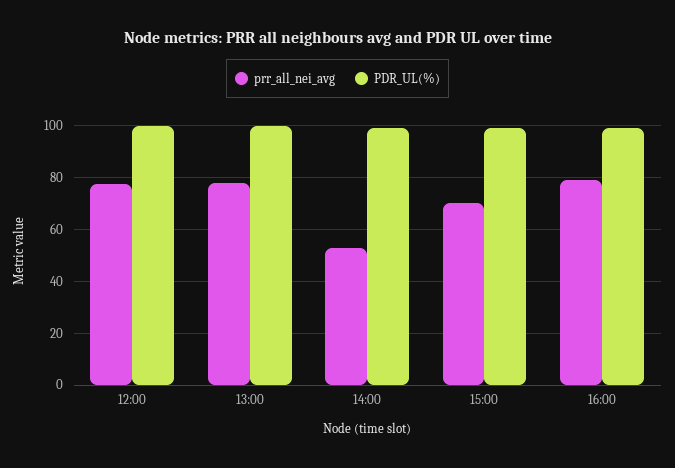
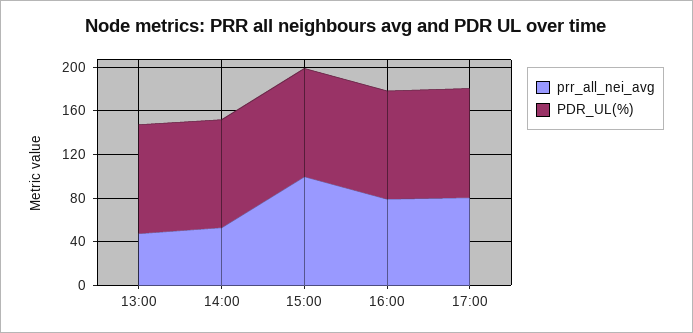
prr_all_nei_avg, 12:00: 77.5 -> none
PDR_UL(%), 12:00: 100 -> none
prr_all_nei_avg, 13:00: 77.5 -> 50
prr_all_nei_avg, 15:00: 70 -> 100
prr_all_nei_avg, 17:00: none -> 80
PDR_UL(%), 17:00: none -> 100

